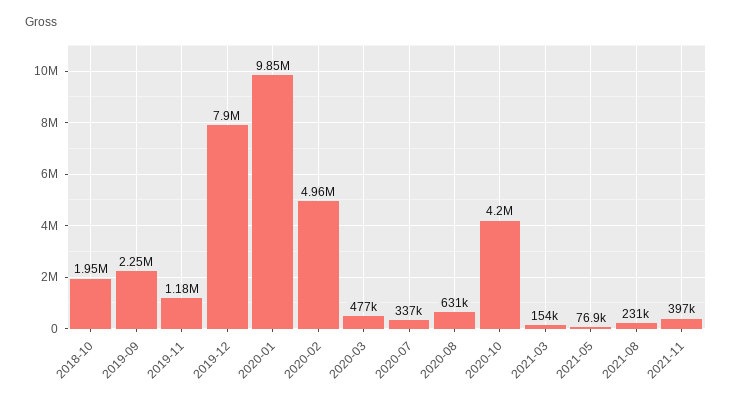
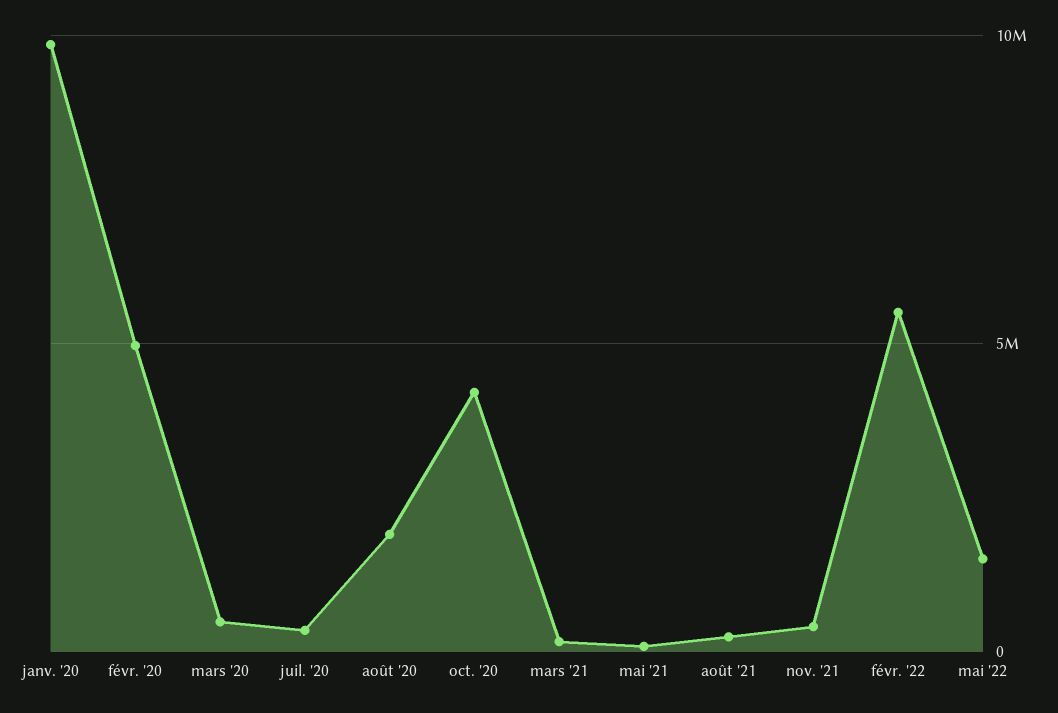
2018-10: 1950000 -> none
2019-09: 2250000 -> none
2019-11: 1180000 -> none
2019-12: 7900000 -> none
2020-08: 631000 -> 2000000
févr. '22: none -> 5500000
mai '22: none -> 1500000

